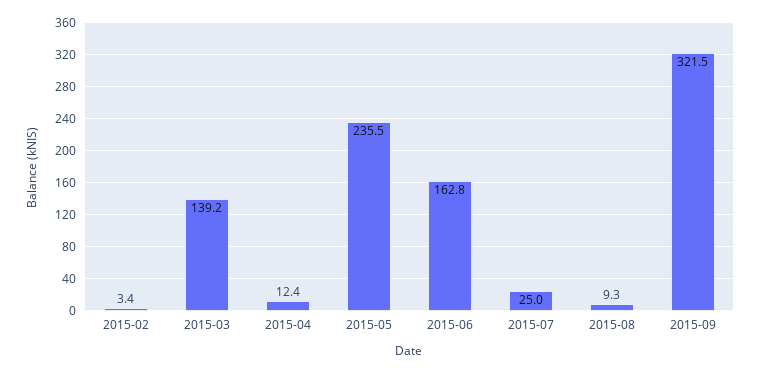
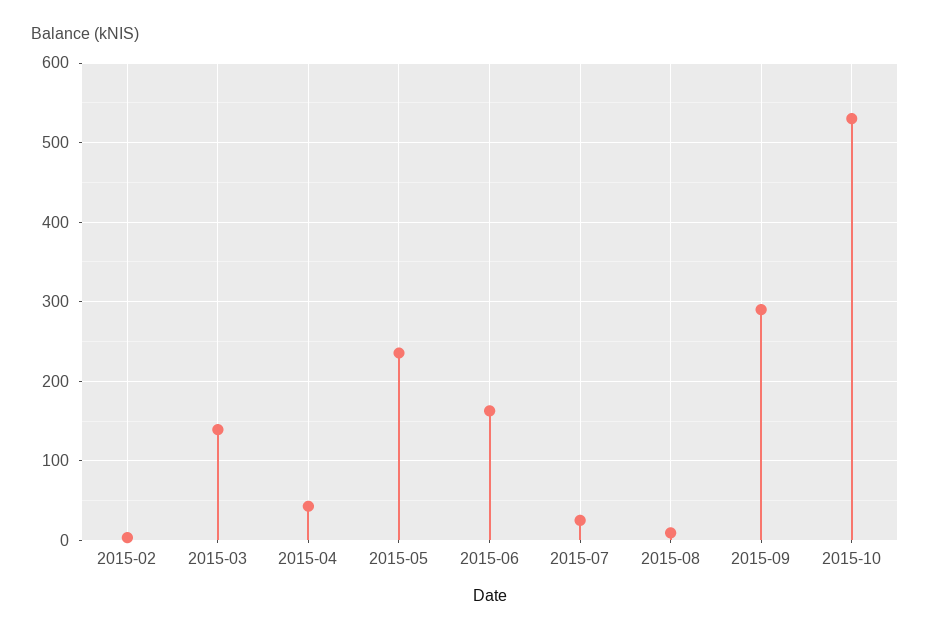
2015-04: 12.4 -> 40
2015-09: 321.5 -> 290
2015-10: none -> 530

